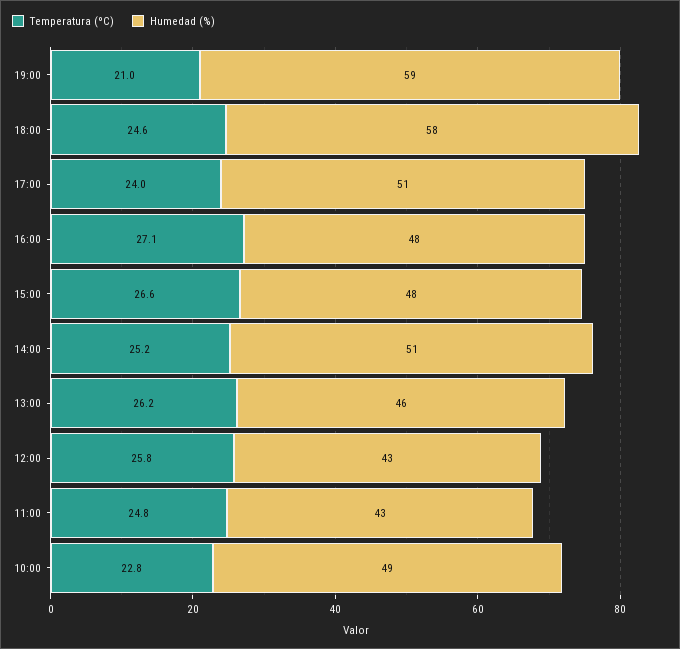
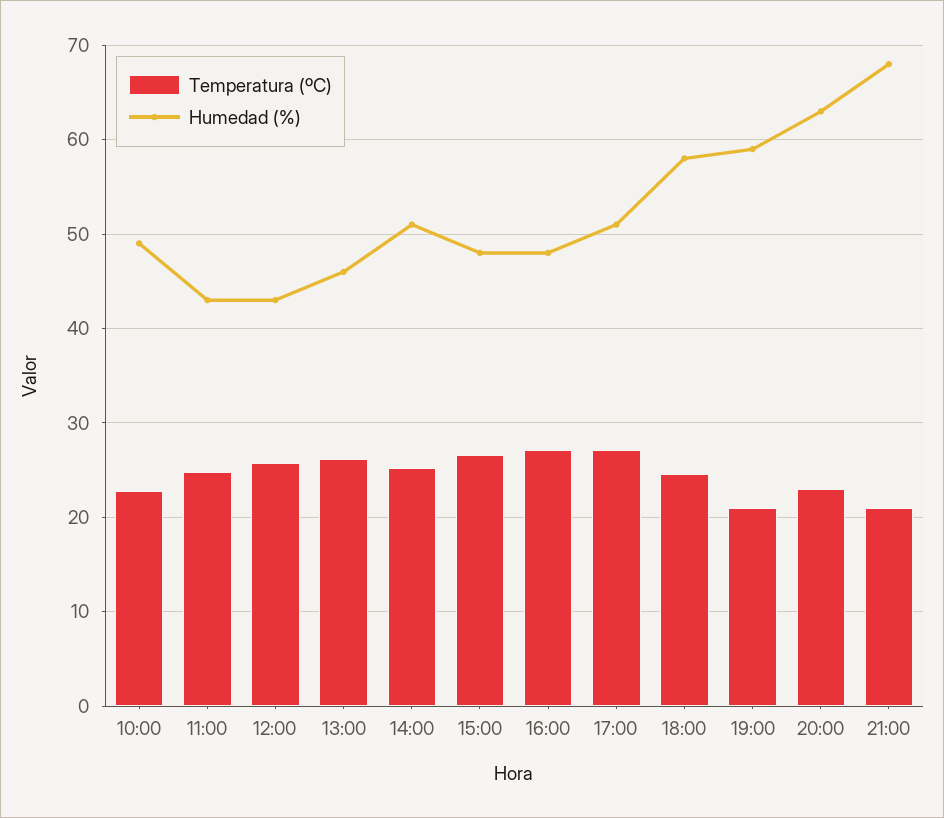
Temperatura (ºC), 17:00: 24 -> 27
Temperatura (ºC), 20:00: none -> 23
Humedad (%), 20:00: none -> 63
Temperatura (ºC), 21:00: none -> 21
Humedad (%), 21:00: none -> 68

